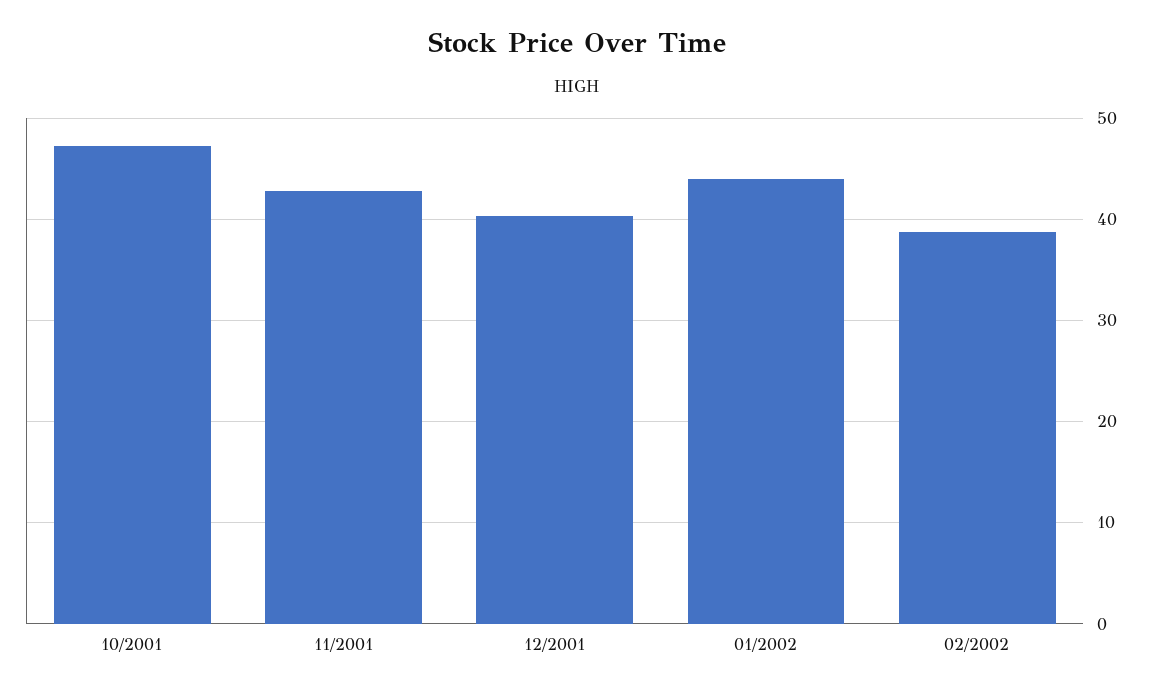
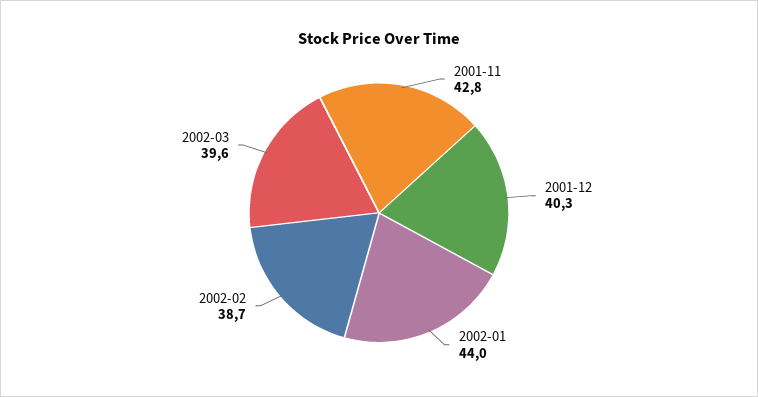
10/2001: 47 -> none
2002-03: none -> 39.6

